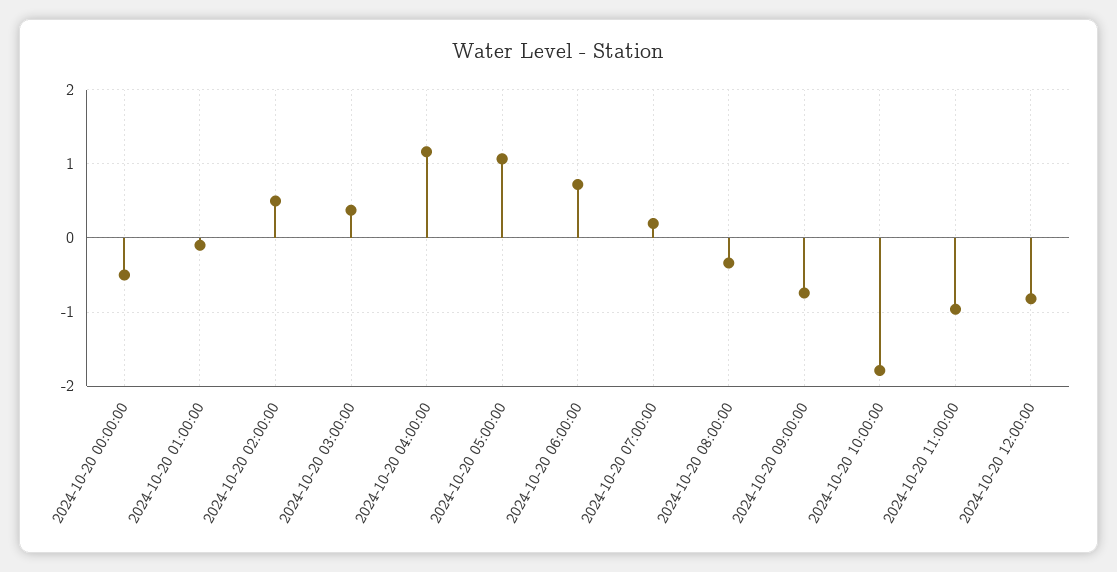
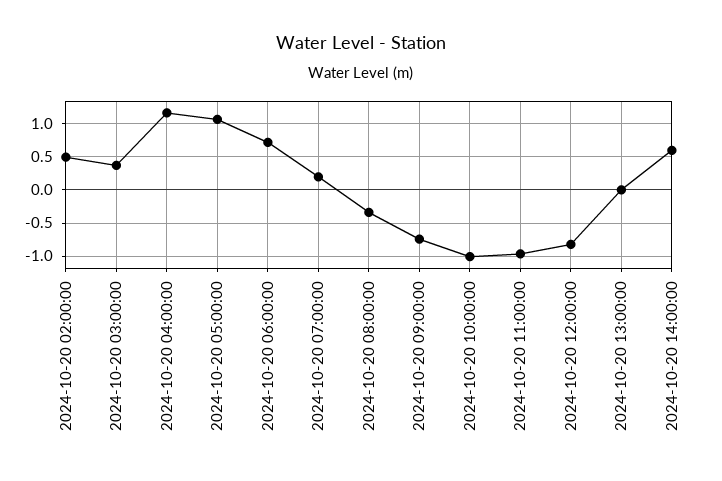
2024-10-20 00:00:00: -0.5 -> none
2024-10-20 01:00:00: -0.1 -> none
2024-10-20 10:00:00: -1.8 -> -1
2024-10-20 13:00:00: none -> 0
2024-10-20 14:00:00: none -> 0.6

